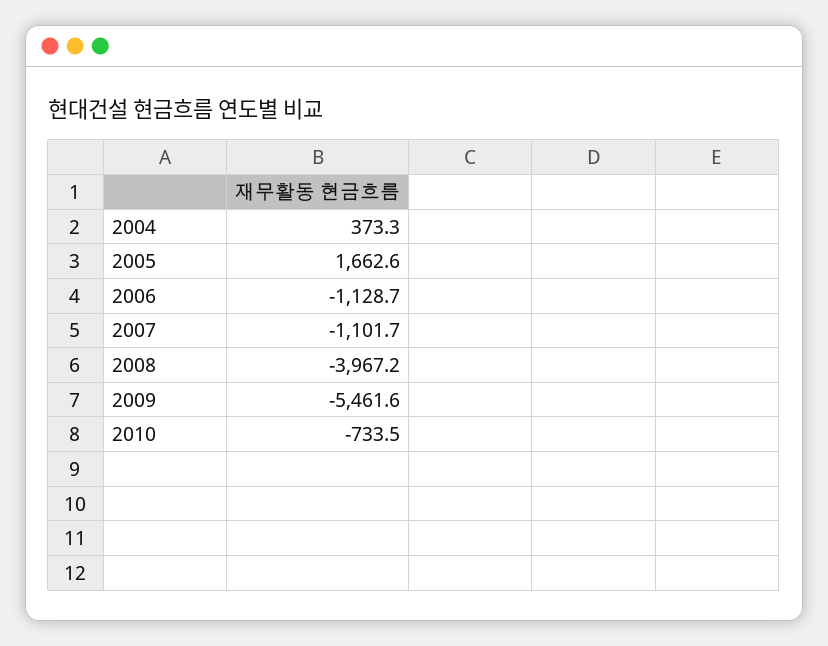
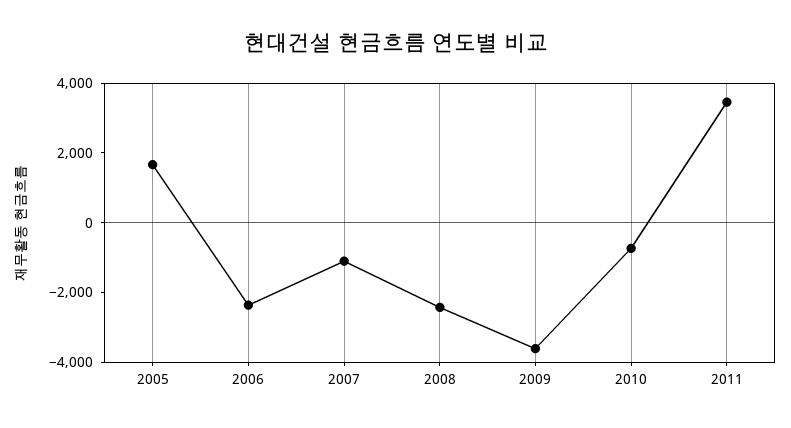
2004: 373.3 -> none
2006: -1128.7 -> -2500
2008: -3967.2 -> -2500
2009: -5461.6 -> -3500
2011: none -> 3500

